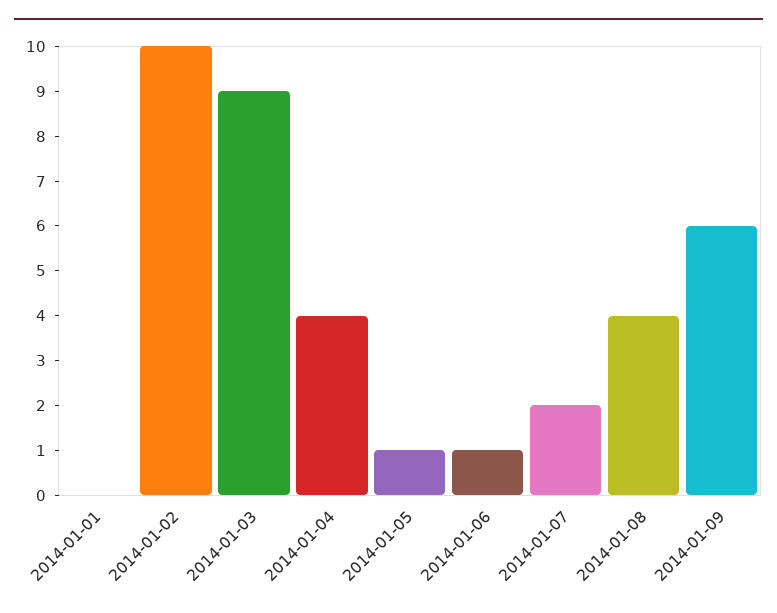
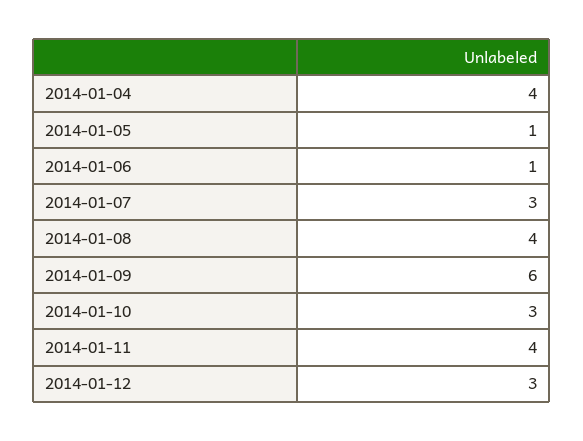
2014-01-01: 0 -> none
2014-01-02: 10 -> none
2014-01-03: 9 -> none
2014-01-07: 2 -> 3
2014-01-10: none -> 3
2014-01-11: none -> 4
2014-01-12: none -> 3

